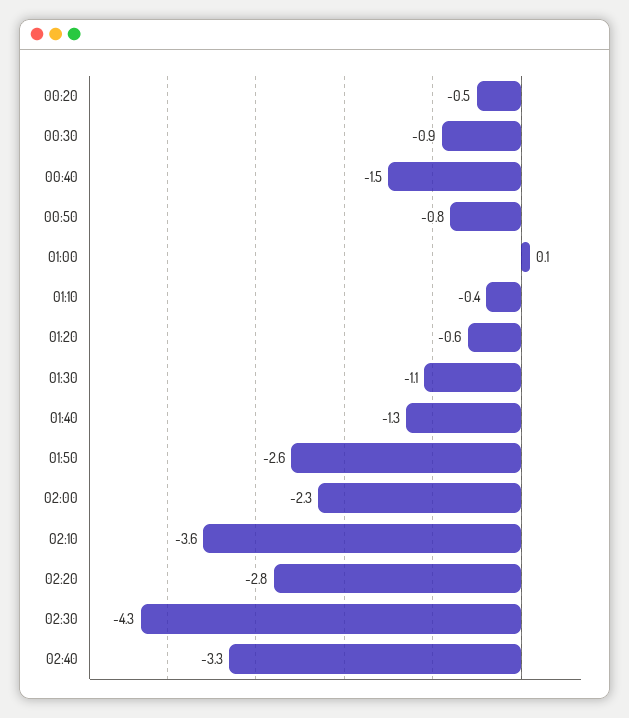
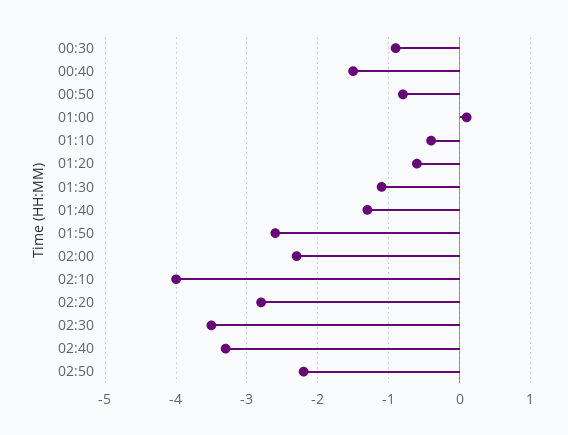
00:20: -0.5 -> none
02:10: -3.6 -> -4
02:30: -4.3 -> -3.5
02:50: none -> -2.2

